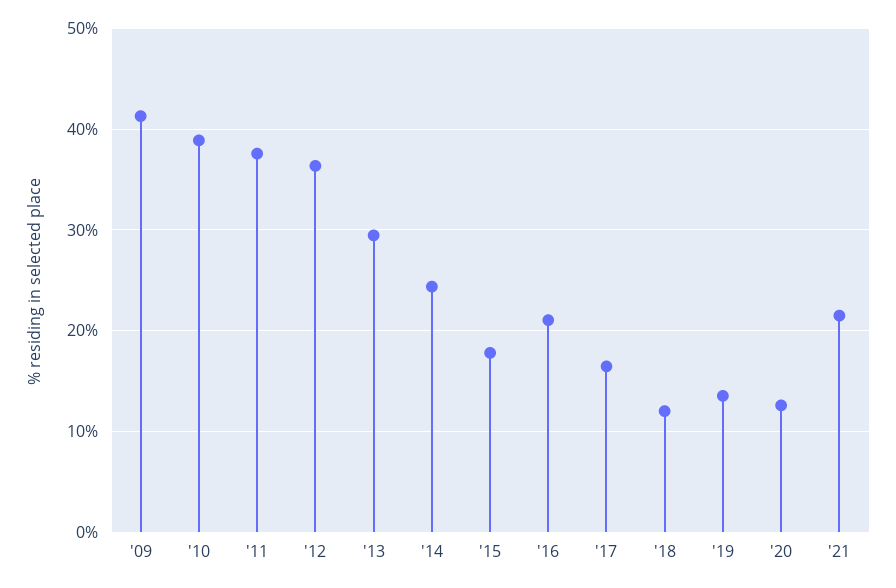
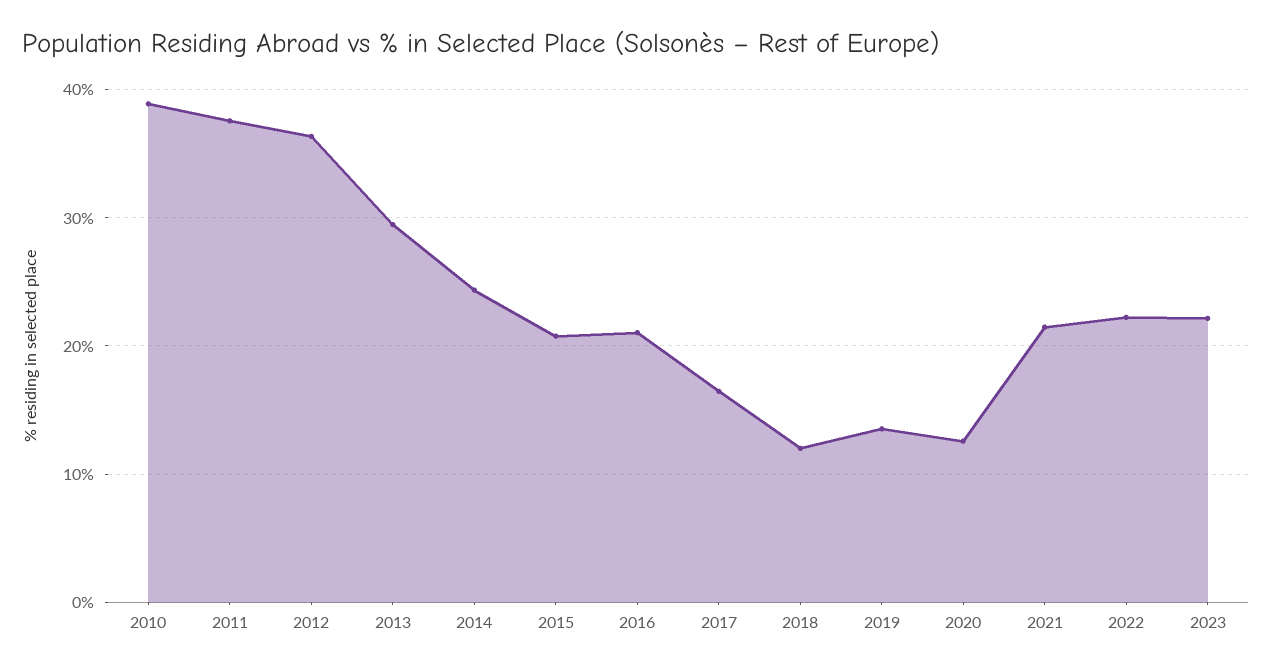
'09: 41 -> none
'15: 18 -> 21
2022: none -> 22
2023: none -> 22

